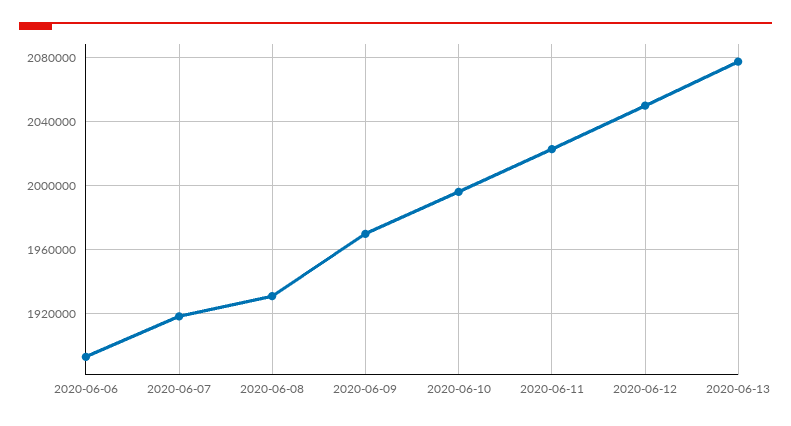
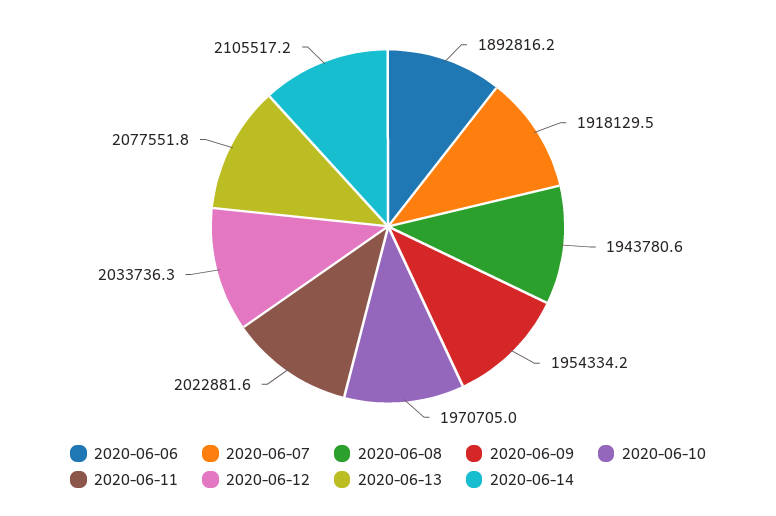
2020-06-08: 1930000 -> 1943780.6
2020-06-09: 1970000 -> 1954334.2
2020-06-10: 1995000 -> 1970705
2020-06-12: 2050000 -> 2033736.3
2020-06-14: none -> 2105517.2

